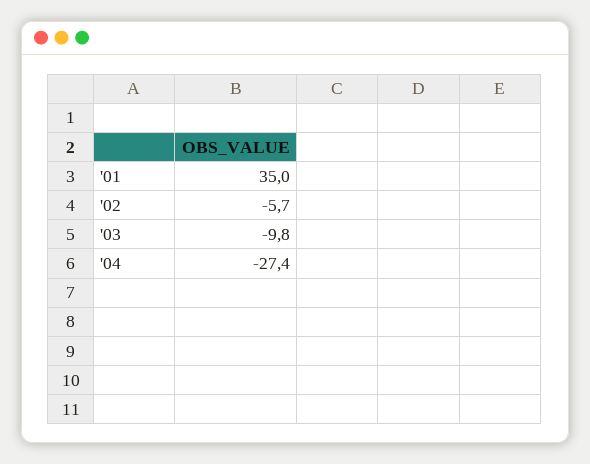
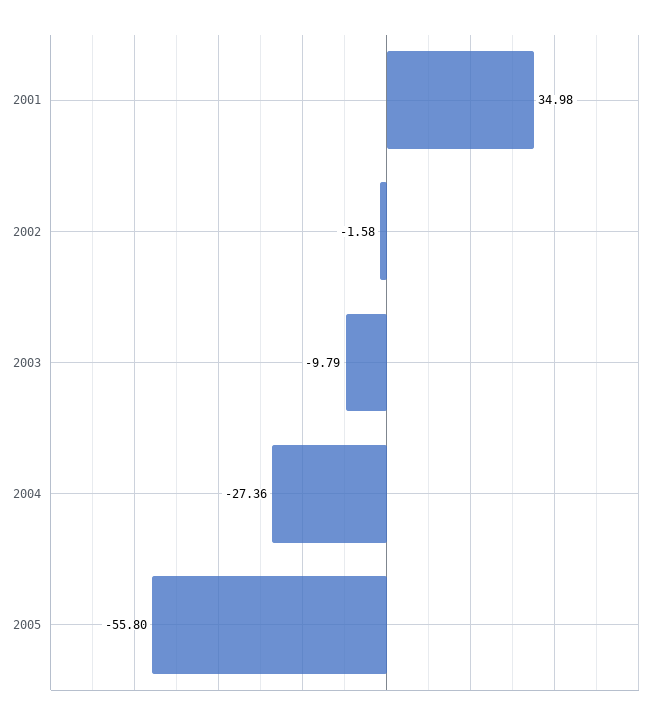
'02: -5.7 -> -1.58
2005: none -> -55.8

